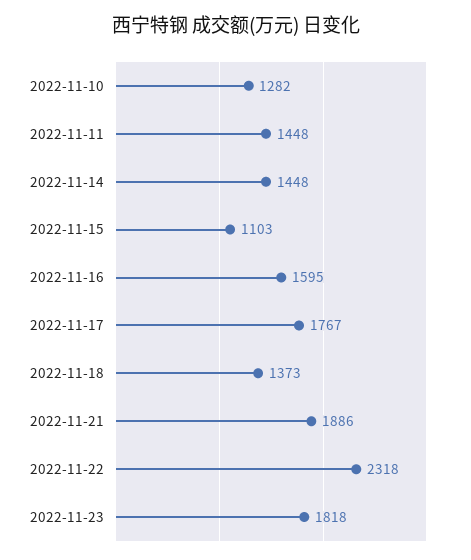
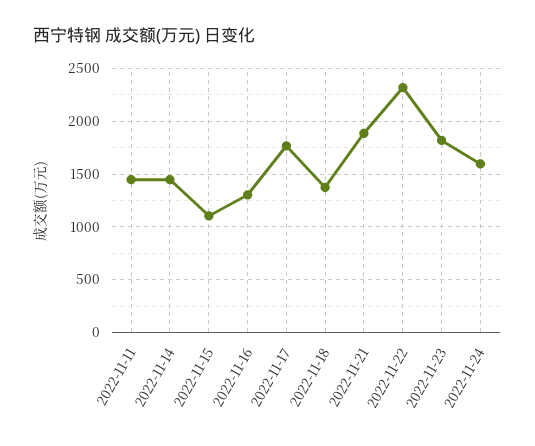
2022-11-10: 1282 -> none
2022-11-16: 1595 -> 1300
2022-11-24: none -> 1600

